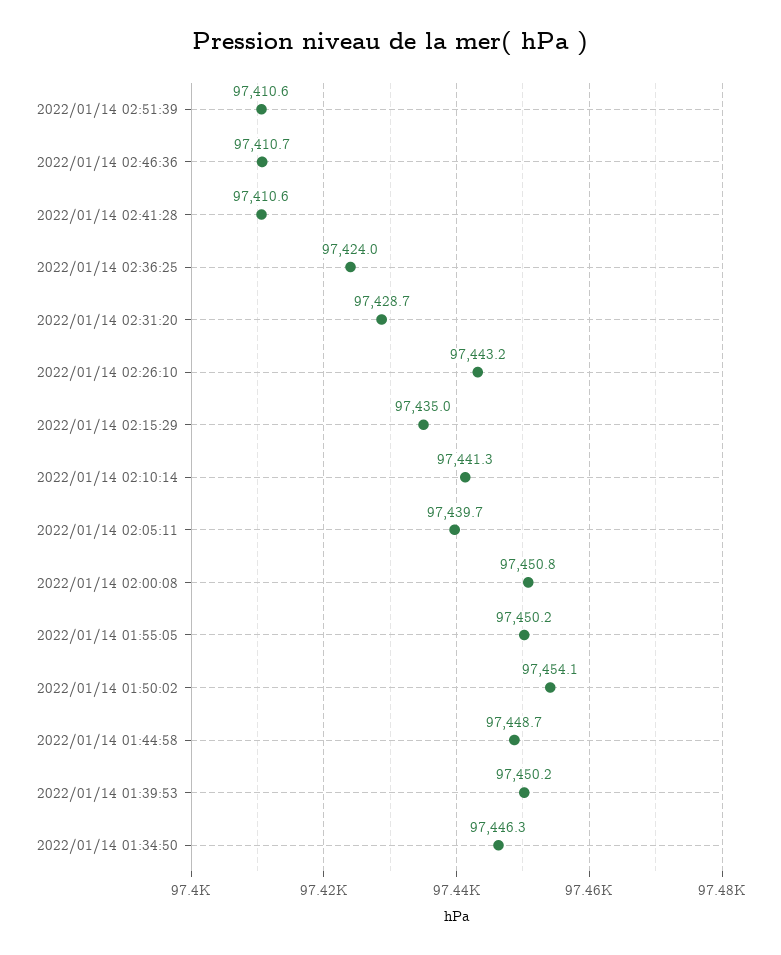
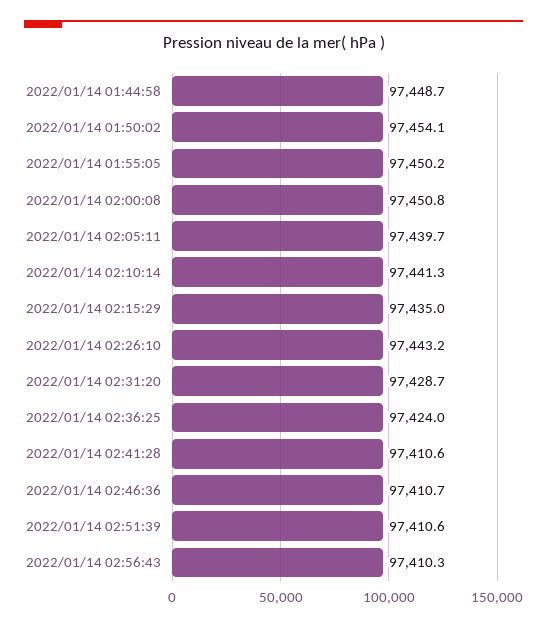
2022/01/14 01:39:53: 97450.2 -> none
2022/01/14 01:34:50: 97446.3 -> none
2022/01/14 02:56:43: none -> 97410.3

